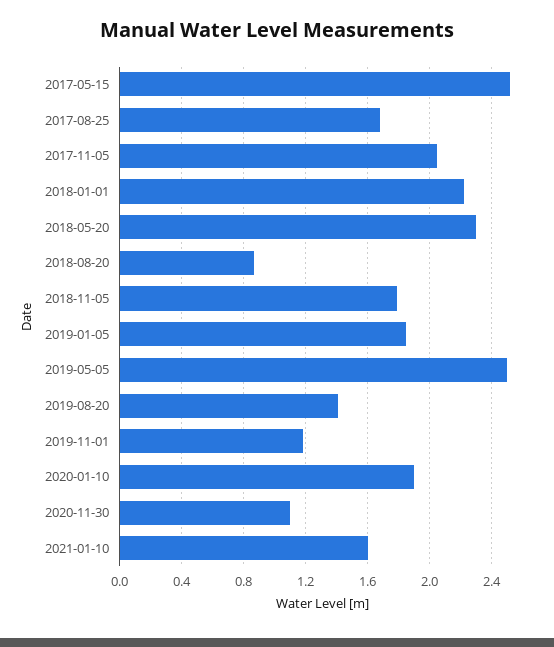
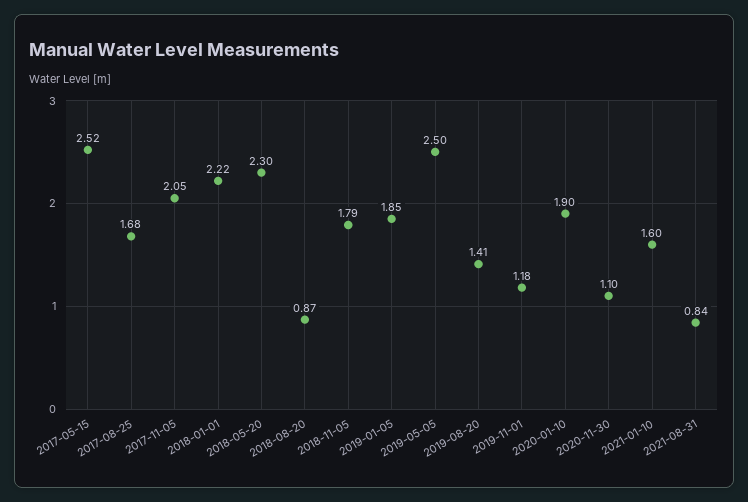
2021-08-31: none -> 0.84

